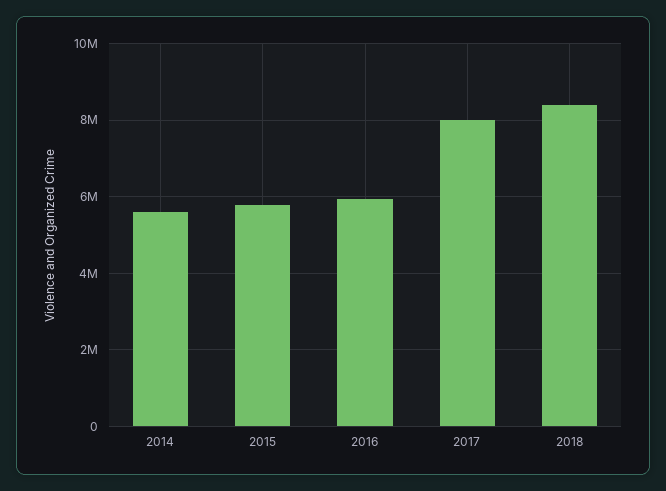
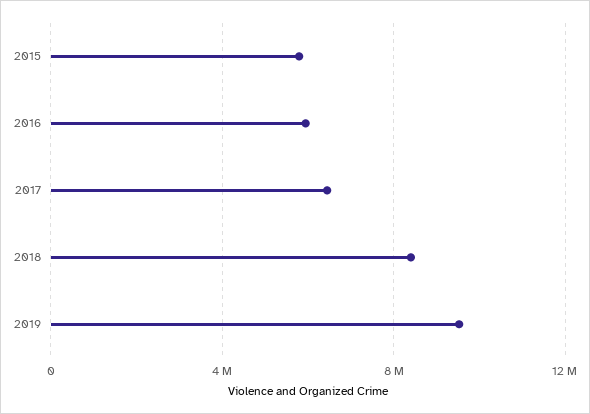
2014: 5600000 -> none
2017: 8000000 -> 6500000
2019: none -> 9500000

